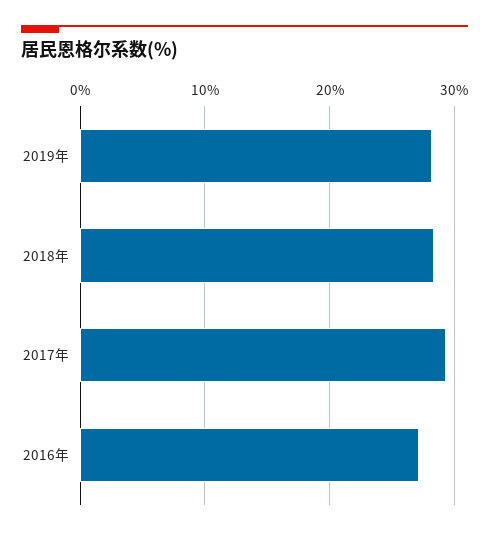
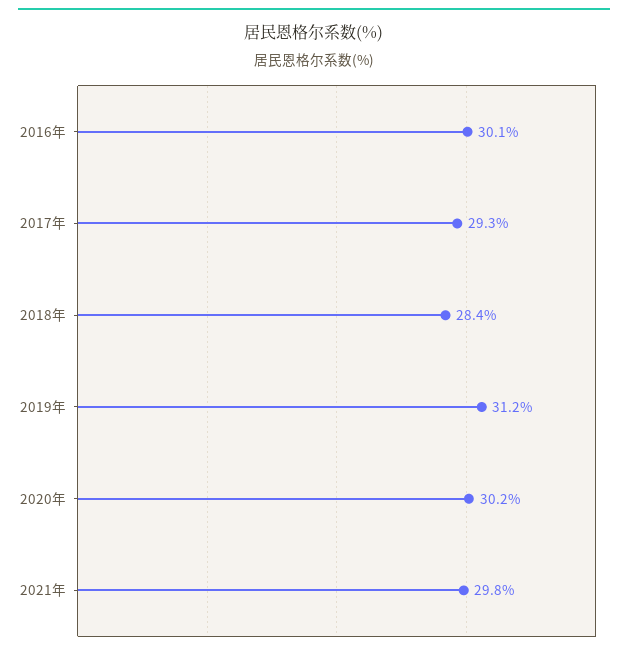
2019年: 28 -> 31.2
2016年: 27 -> 30.1
2020年: none -> 30.2
2021年: none -> 29.8

